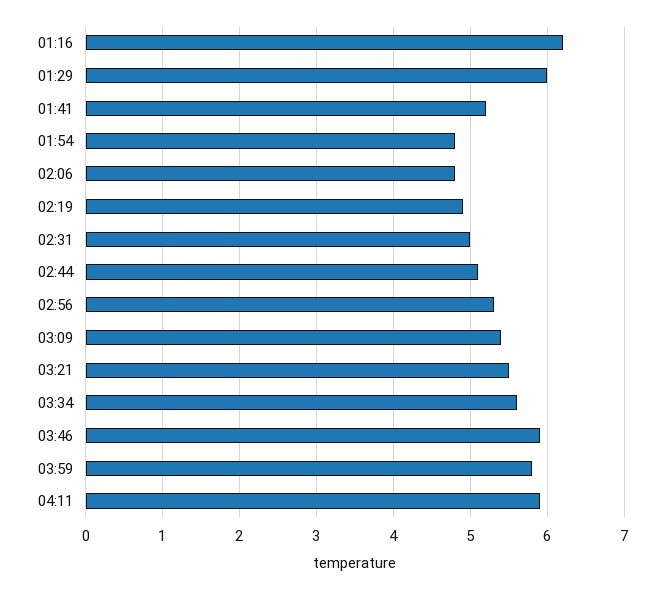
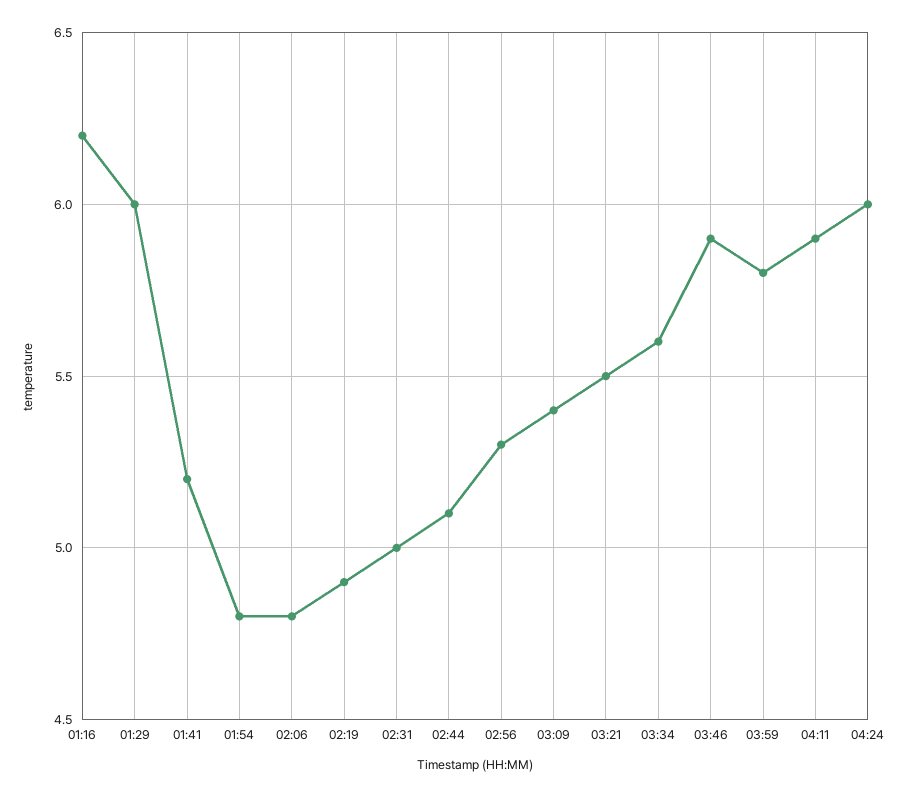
04:24: none -> 6

